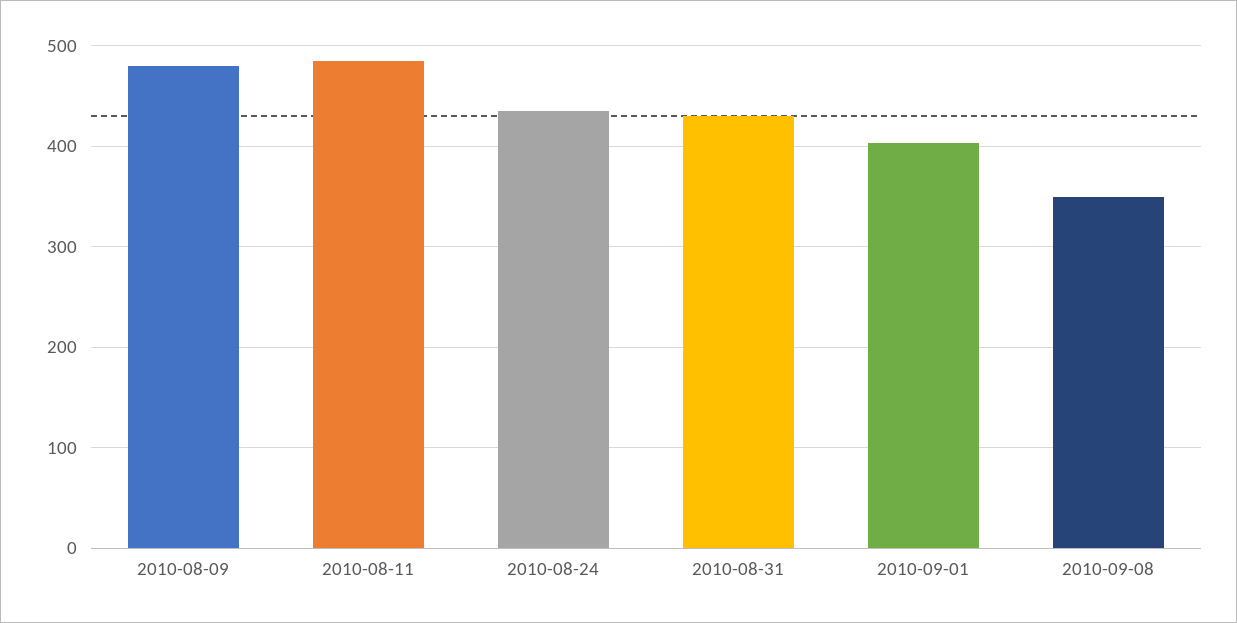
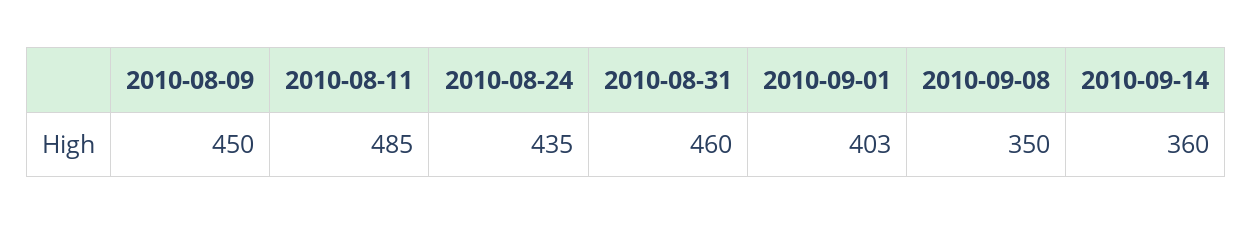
2010-08-09: 480 -> 450
2010-08-31: 430 -> 460
2010-09-14: none -> 360

